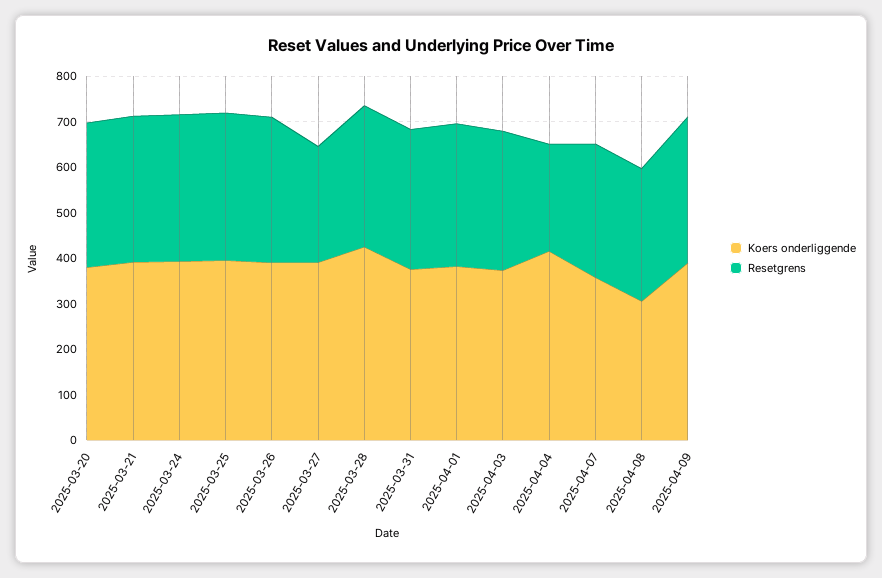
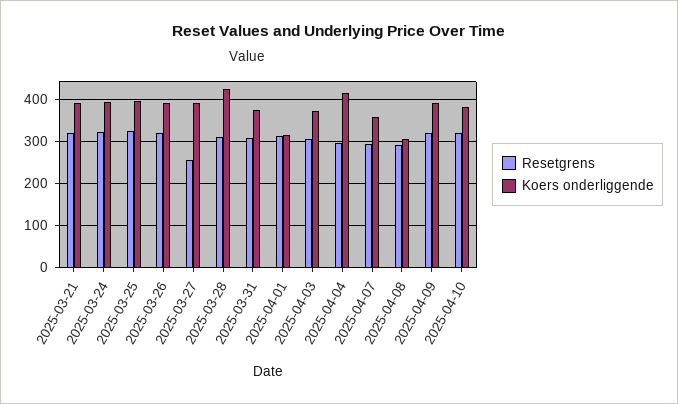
Koers onderliggende, 2025-03-20: 380 -> none
Resetgrens, 2025-03-20: 320 -> none
Koers onderliggende, 2025-04-01: 380 -> 320
Resetgrens, 2025-04-04: 240 -> 300
Resetgrens, 2025-04-10: none -> 320
Koers onderliggende, 2025-04-10: none -> 380

